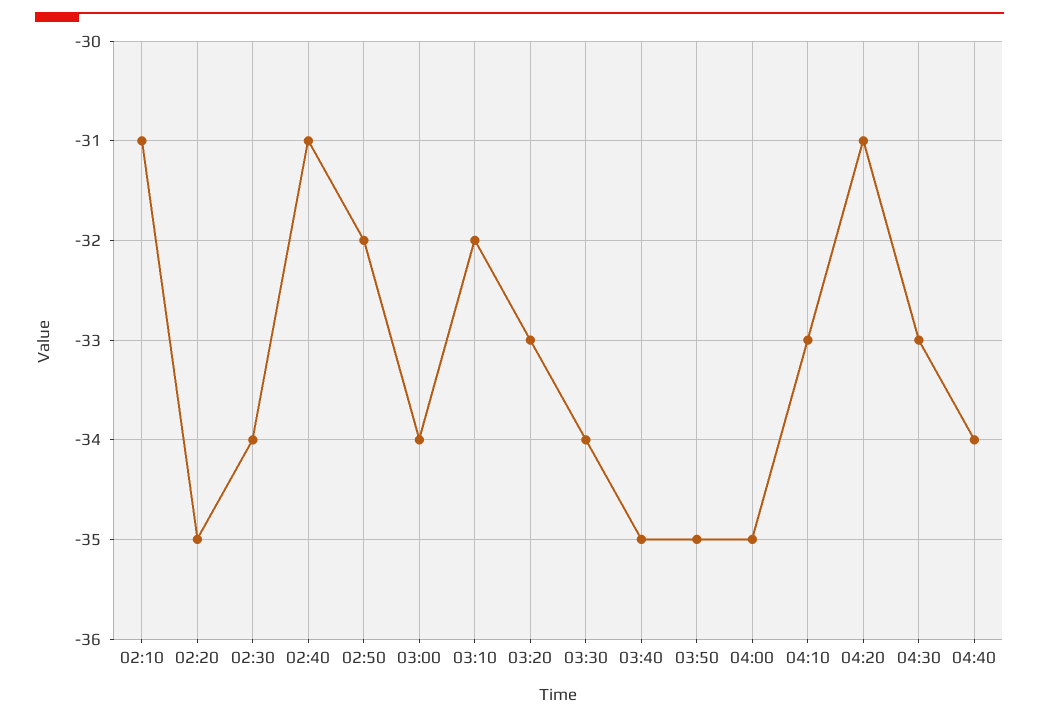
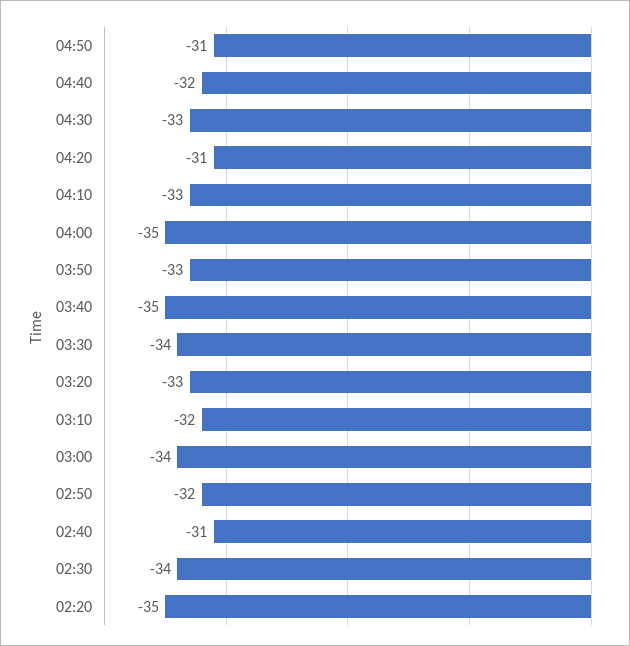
02:10: -31 -> none
03:50: -35 -> -33
04:40: -34 -> -32
04:50: none -> -31

